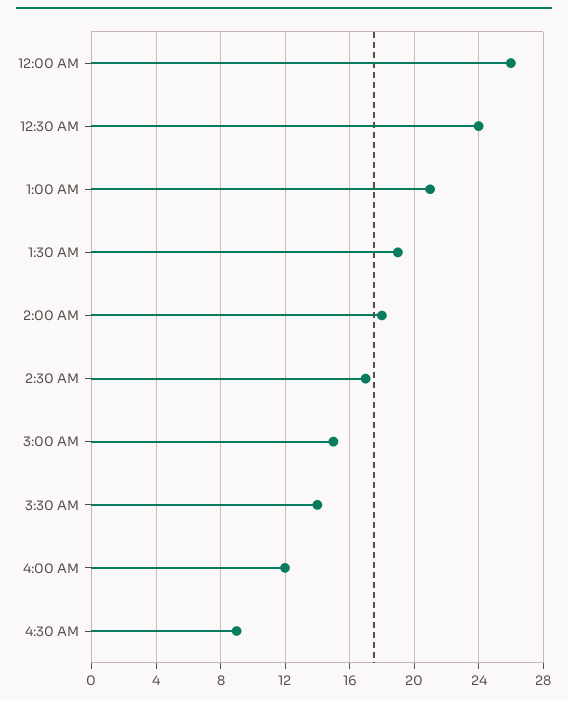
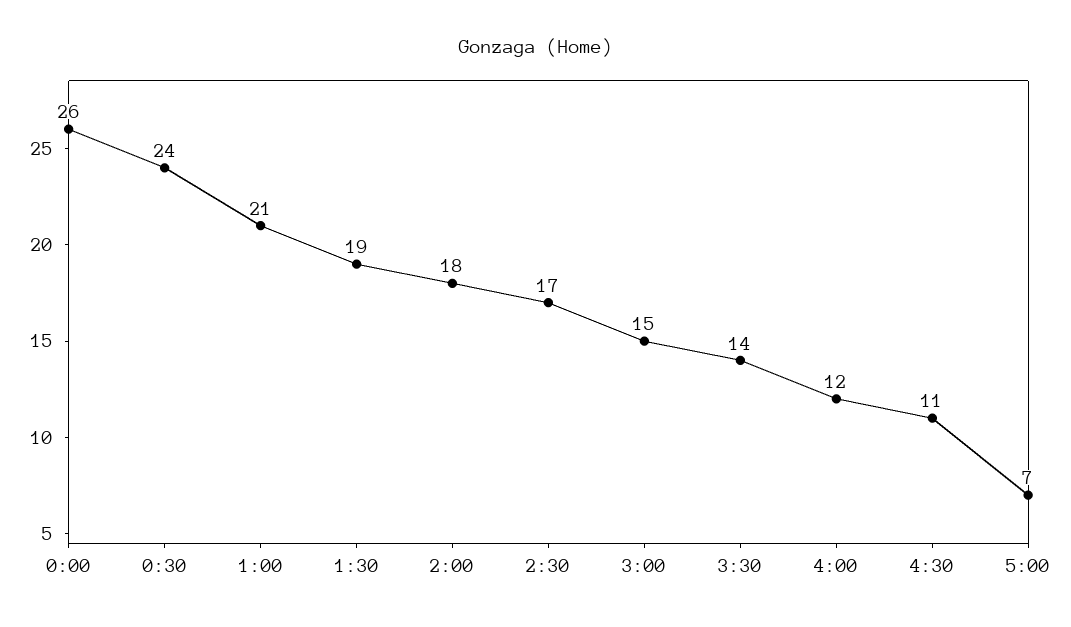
4:30 AM: 9 -> 11
5:00: none -> 7

